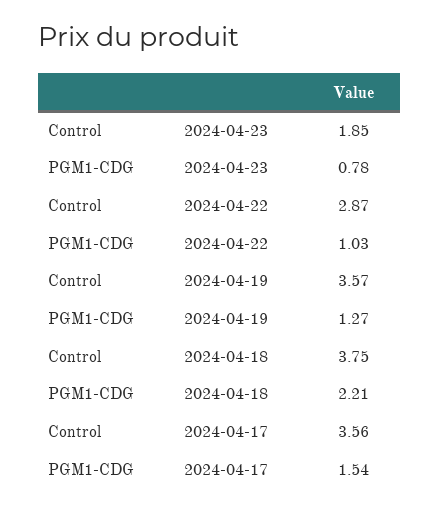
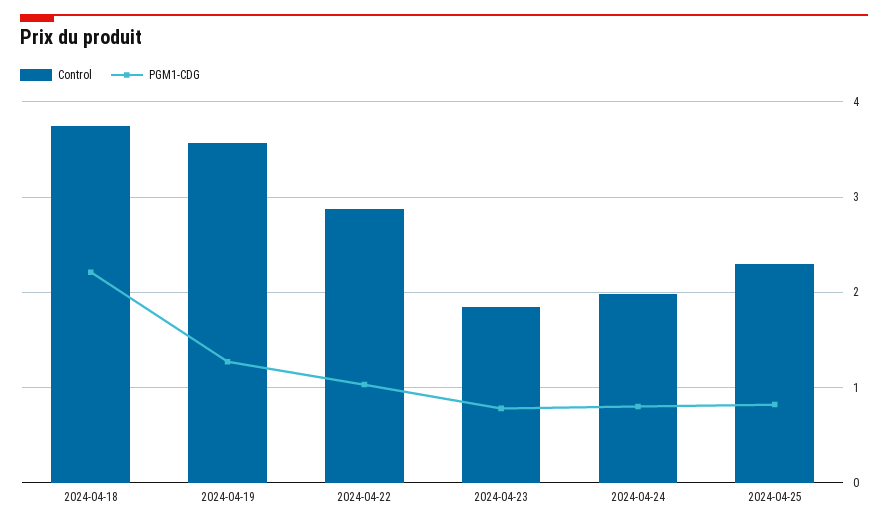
Control, 2024-04-17: 3.56 -> none
PGM1-CDG, 2024-04-17: 1.54 -> none
Control, 2024-04-24: none -> 2
PGM1-CDG, 2024-04-24: none -> 0.8
Control, 2024-04-25: none -> 2.3
PGM1-CDG, 2024-04-25: none -> 0.8

